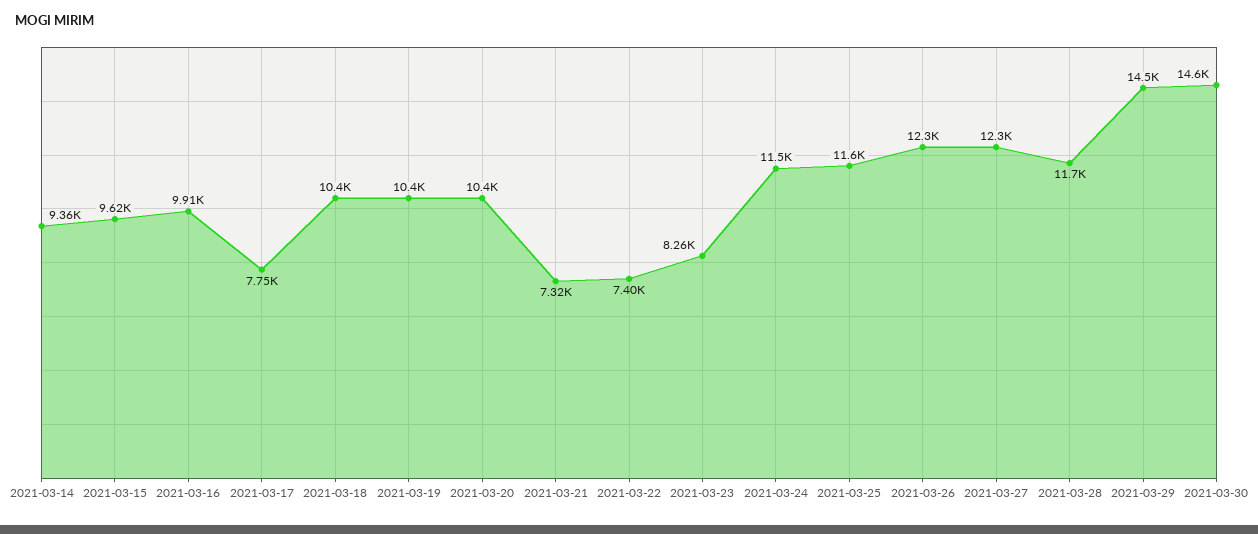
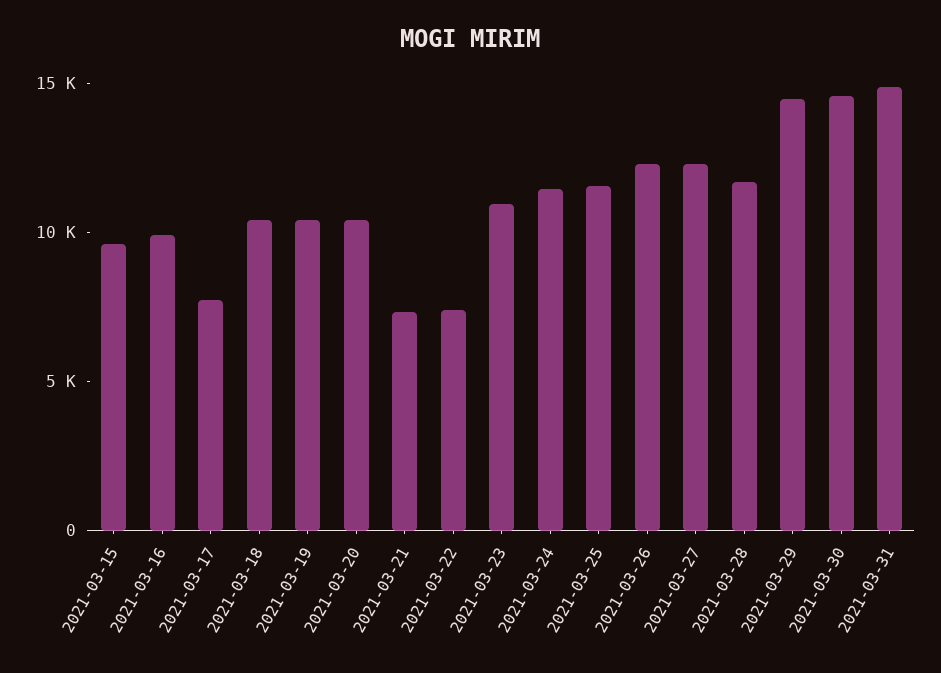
2021-03-14: 9360 -> none
2021-03-23: 8260 -> 11000
2021-03-31: none -> 15000

